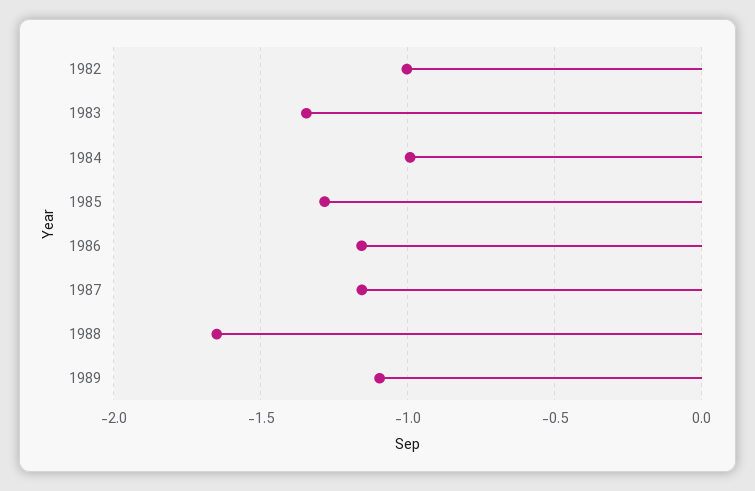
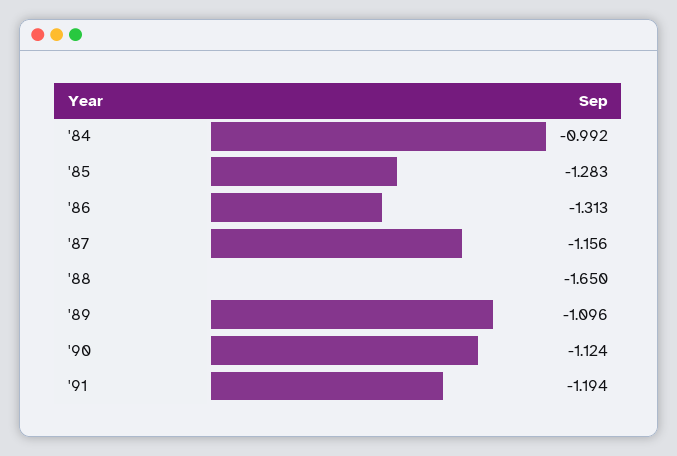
1982: -1 -> none
1983: -1.35 -> none
1986: -1.15 -> -1.313
'90: none -> -1.124
'91: none -> -1.194

